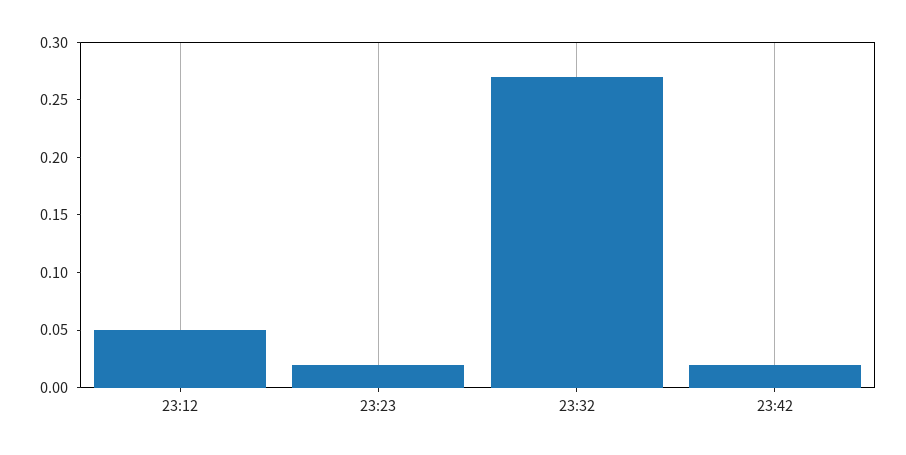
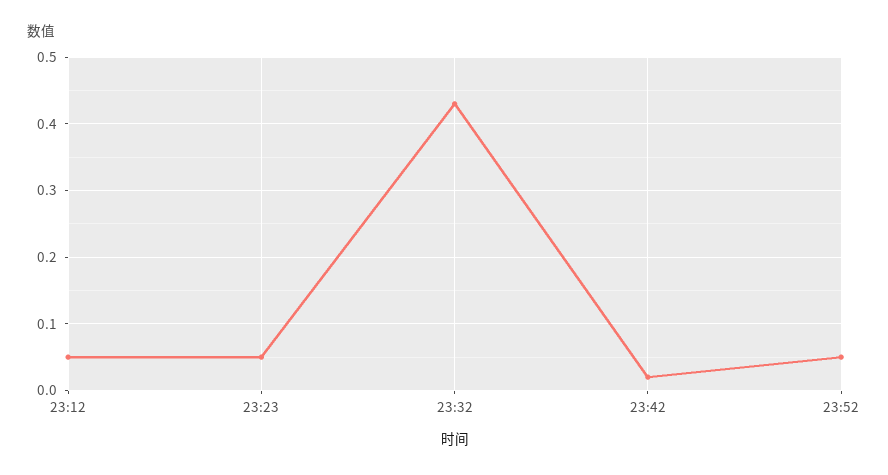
23:23: 0.02 -> 0.05
23:32: 0.27 -> 0.43
23:52: none -> 0.05

